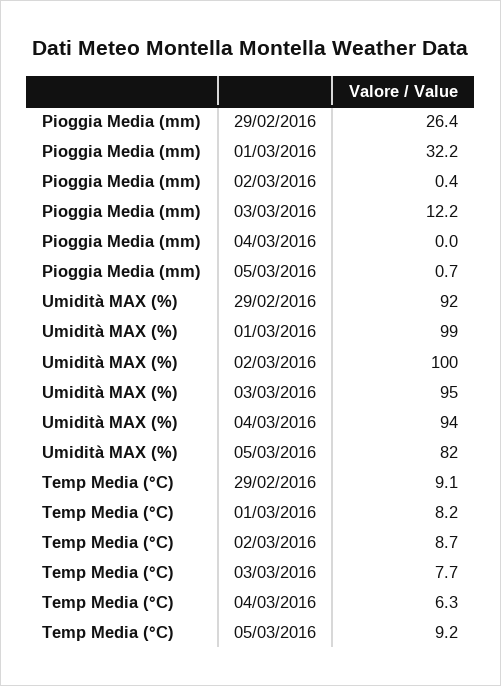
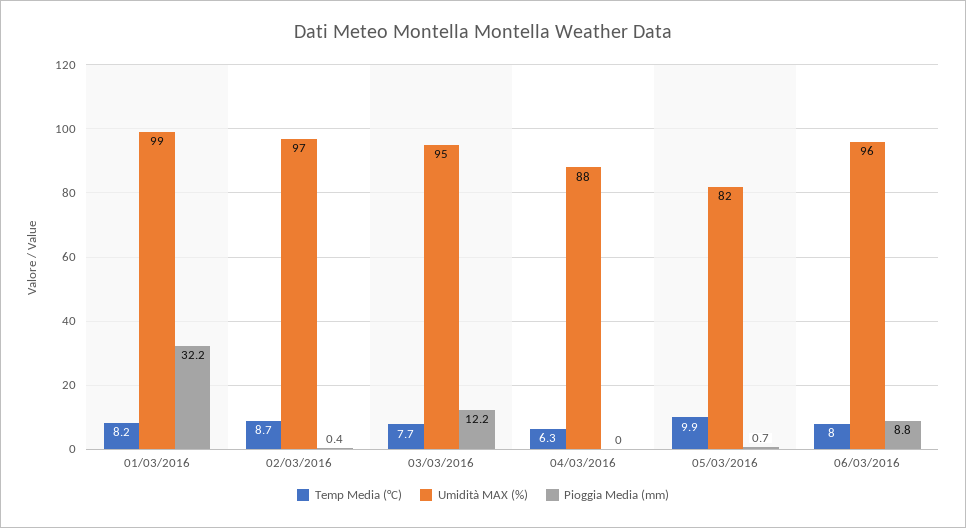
Pioggia Media (mm), 29/02/2016: 26.4 -> none
Umidità MAX (%), 29/02/2016: 92 -> none
Umidità MAX (%), 02/03/2016: 100 -> 97
Umidità MAX (%), 04/03/2016: 94 -> 88
Temp Media (°C), 29/02/2016: 9.1 -> none
Temp Media (°C), 05/03/2016: 9.2 -> 9.9
Temp Media (°C), 06/03/2016: none -> 8
Umidità MAX (%), 06/03/2016: none -> 96
Pioggia Media (mm), 06/03/2016: none -> 8.8

